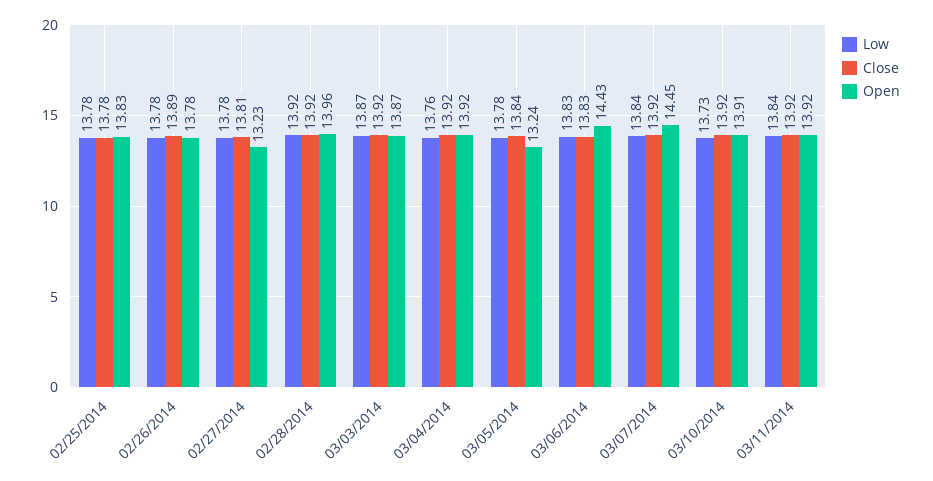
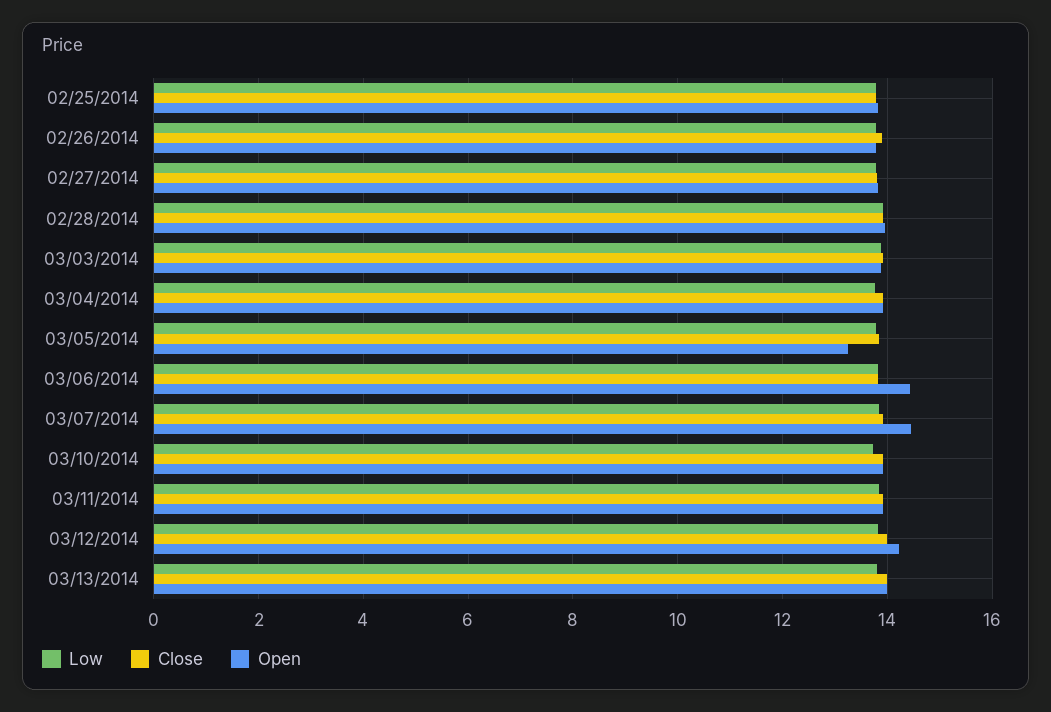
Open, 02/27/2014: 13.23 -> 13.8
Low, 03/12/2014: none -> 13.8
Close, 03/12/2014: none -> 14
Open, 03/12/2014: none -> 14.2
Low, 03/13/2014: none -> 13.8
Close, 03/13/2014: none -> 14
Open, 03/13/2014: none -> 14

